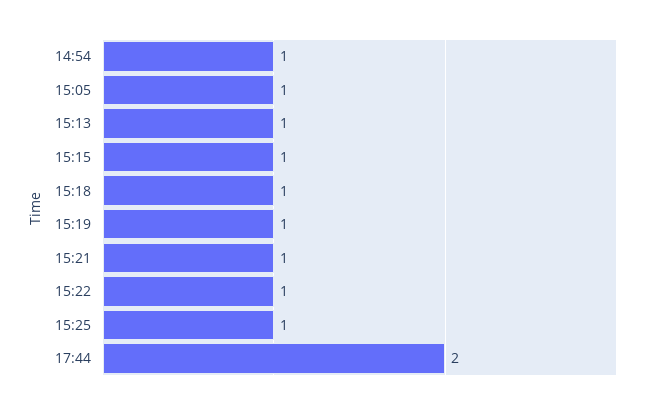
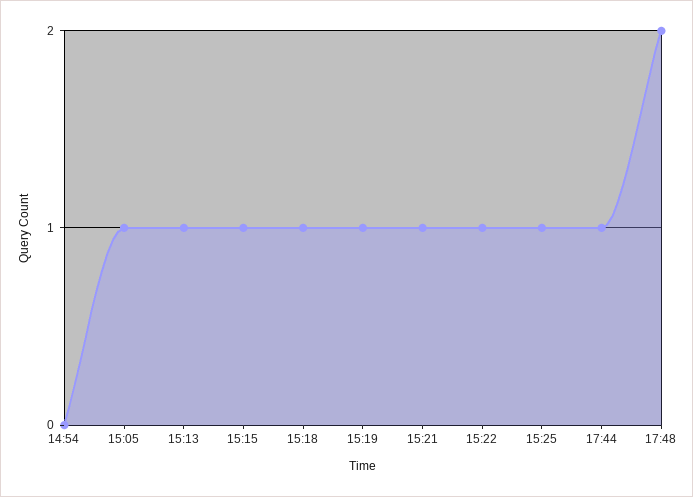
14:54: 1 -> 0
17:44: 2 -> 1
17:48: none -> 2

